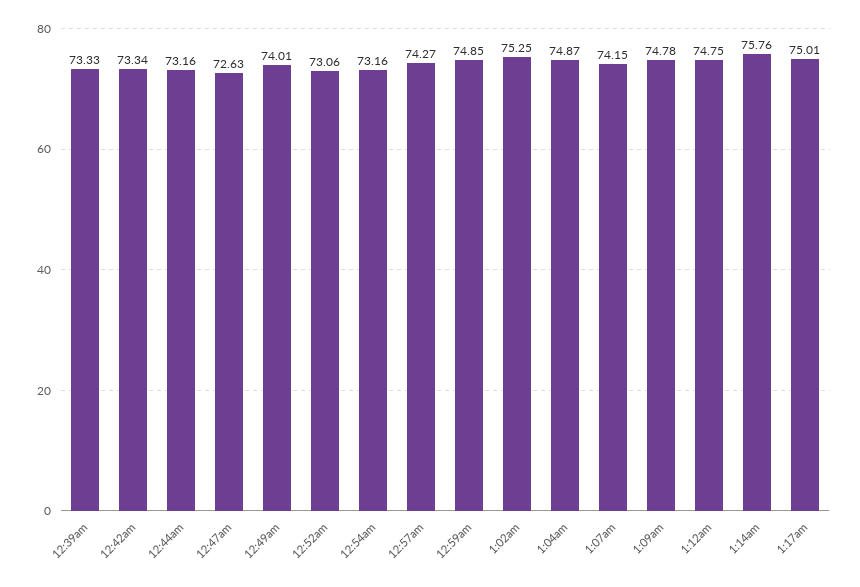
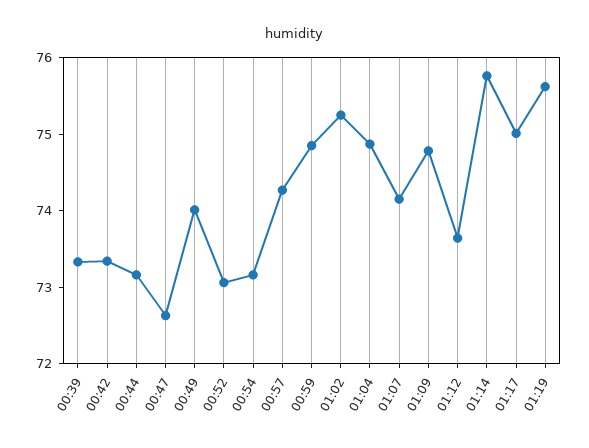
1:12am: 74.75 -> 73.6
01:19: none -> 75.6

